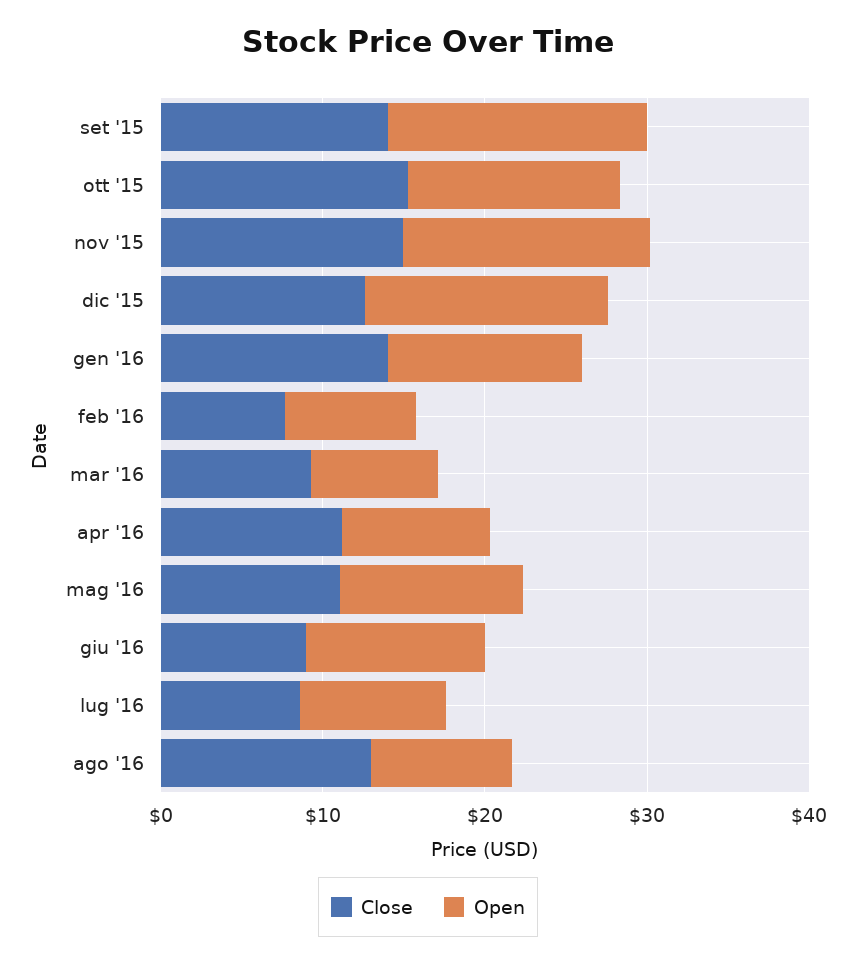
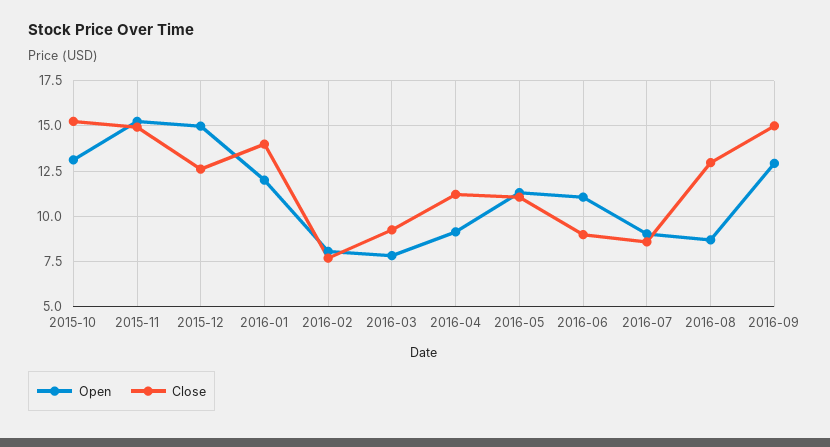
Close, set '15: 14 -> none
Open, set '15: 16 -> none
Open, 2016-09: none -> 13
Close, 2016-09: none -> 15

